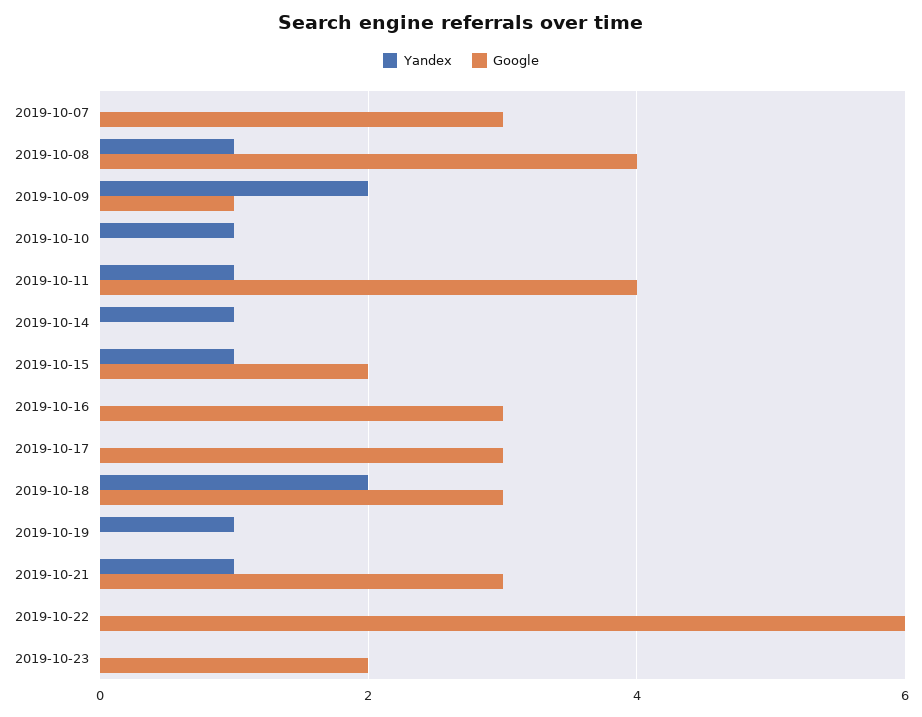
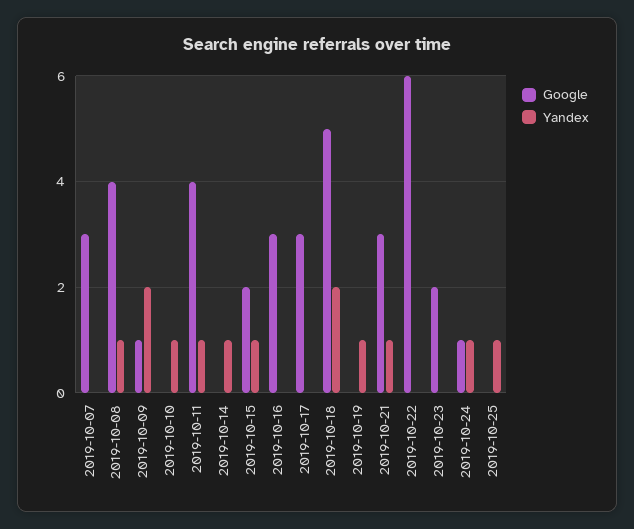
Google, 2019-10-18: 3 -> 5
Google, 2019-10-24: none -> 1
Yandex, 2019-10-24: none -> 1
Google, 2019-10-25: none -> 0
Yandex, 2019-10-25: none -> 1

